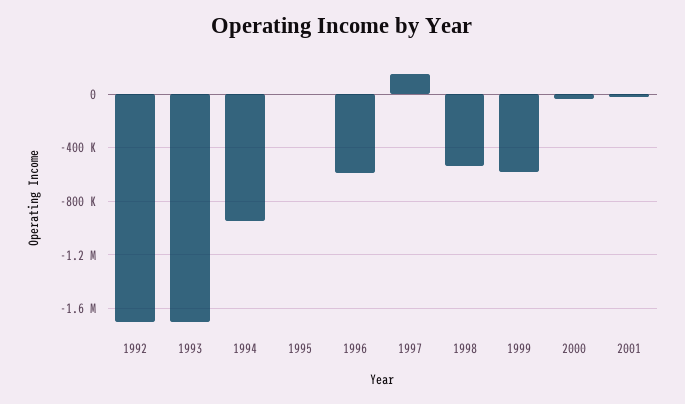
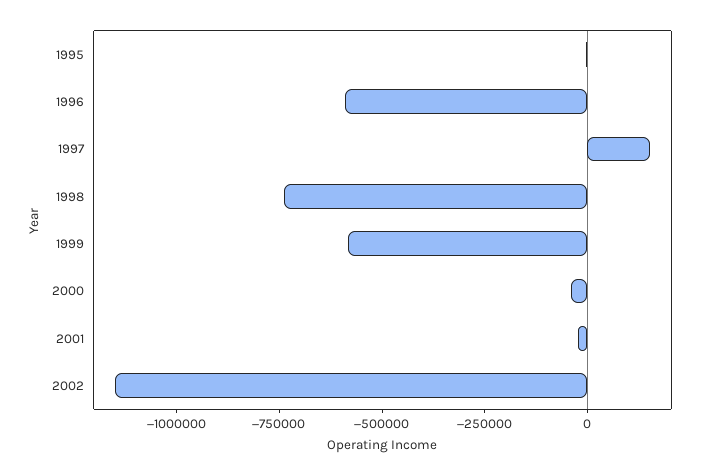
1992: -1700000 -> none
1993: -1700000 -> none
1994: -950000 -> none
1998: -550000 -> -750000
2002: none -> -1150000

